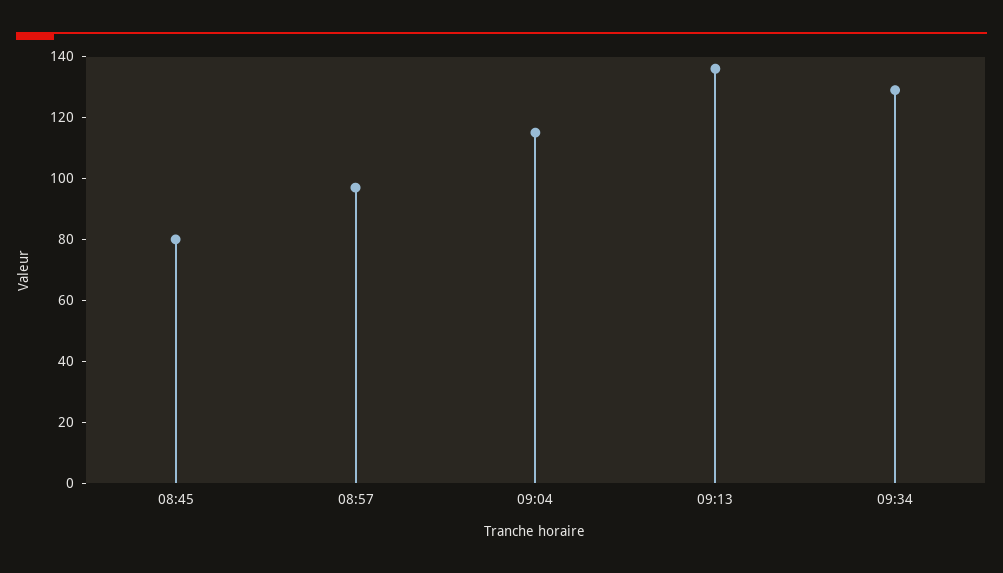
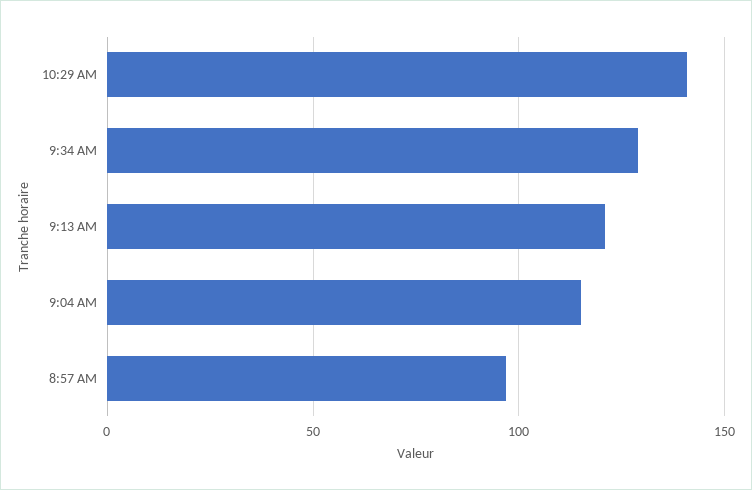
08:45: 80 -> none
09:13: 135 -> 120
10:29 AM: none -> 140

